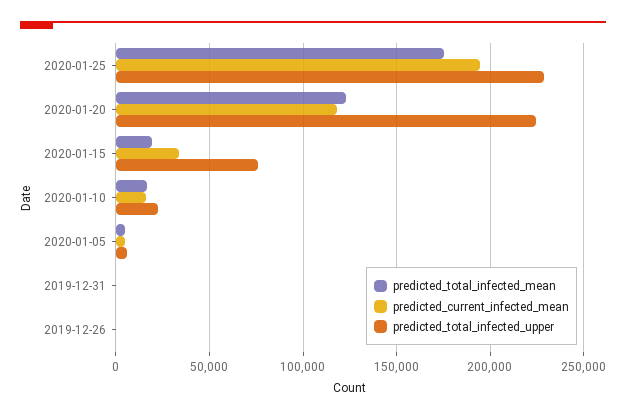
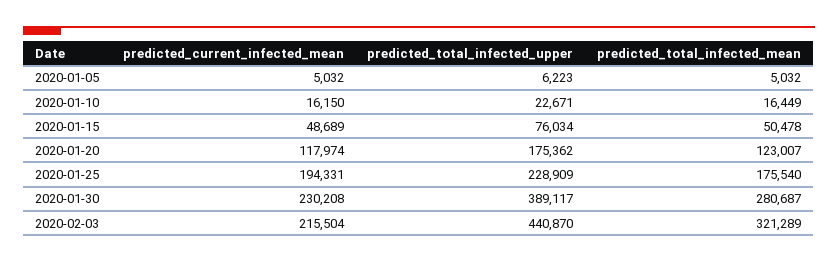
predicted_total_infected_upper, 2020-01-20: 225000 -> 175362
predicted_total_infected_mean, 2020-01-15: 20000 -> 50478
predicted_current_infected_mean, 2020-01-15: 35000 -> 48689
predicted_total_infected_mean, 2019-12-31: 0 -> none
predicted_current_infected_mean, 2019-12-31: 0 -> none
predicted_total_infected_upper, 2019-12-31: 0 -> none
predicted_total_infected_mean, 2019-12-26: 0 -> none
predicted_current_infected_mean, 2019-12-26: 0 -> none
predicted_total_infected_upper, 2019-12-26: 0 -> none
predicted_current_infected_mean, 2020-01-30: none -> 230208
predicted_total_infected_upper, 2020-01-30: none -> 389117
predicted_total_infected_mean, 2020-01-30: none -> 280687
predicted_current_infected_mean, 2020-02-03: none -> 215504
predicted_total_infected_upper, 2020-02-03: none -> 440870
predicted_total_infected_mean, 2020-02-03: none -> 321289

